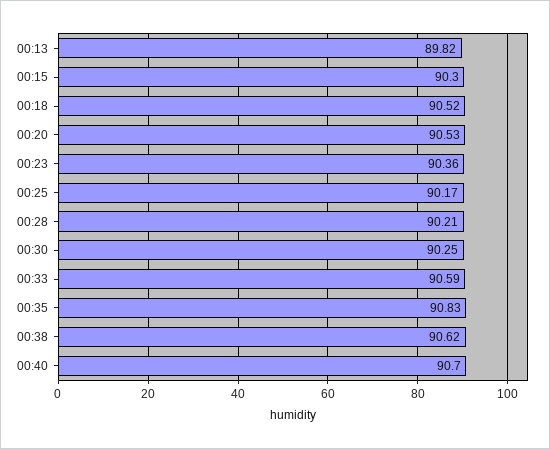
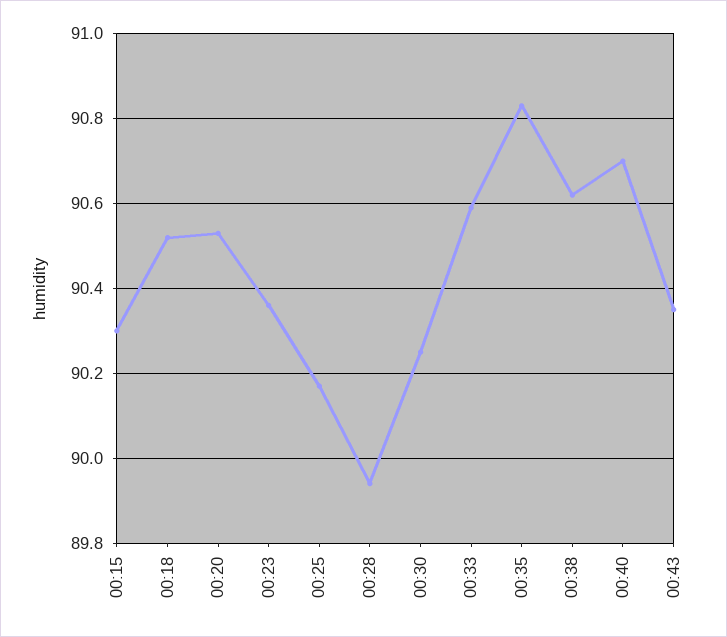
00:13: 89.82 -> none
00:28: 90.21 -> 89.95
00:43: none -> 90.35

